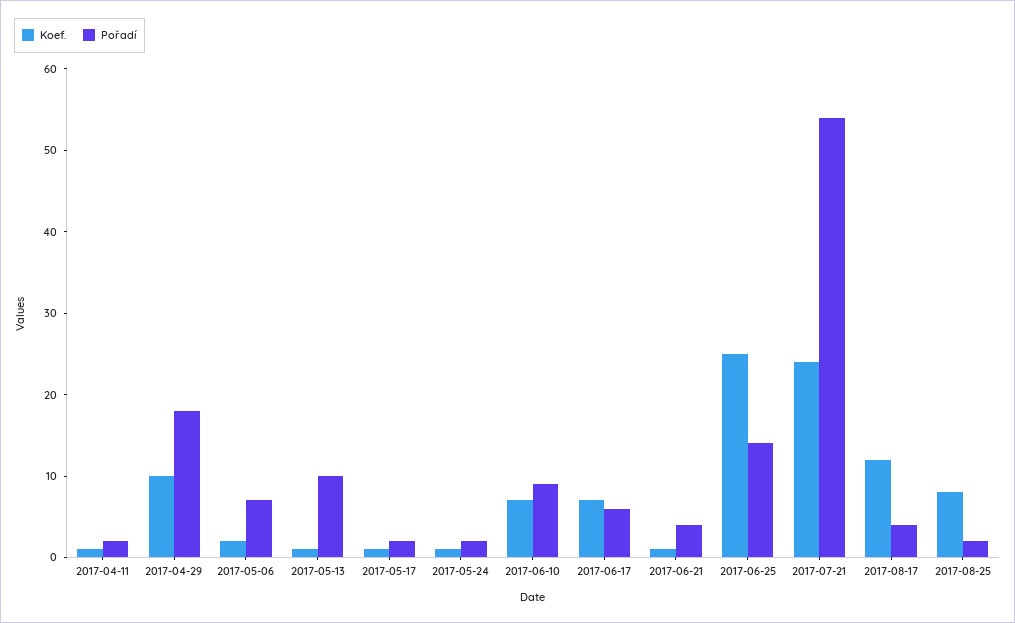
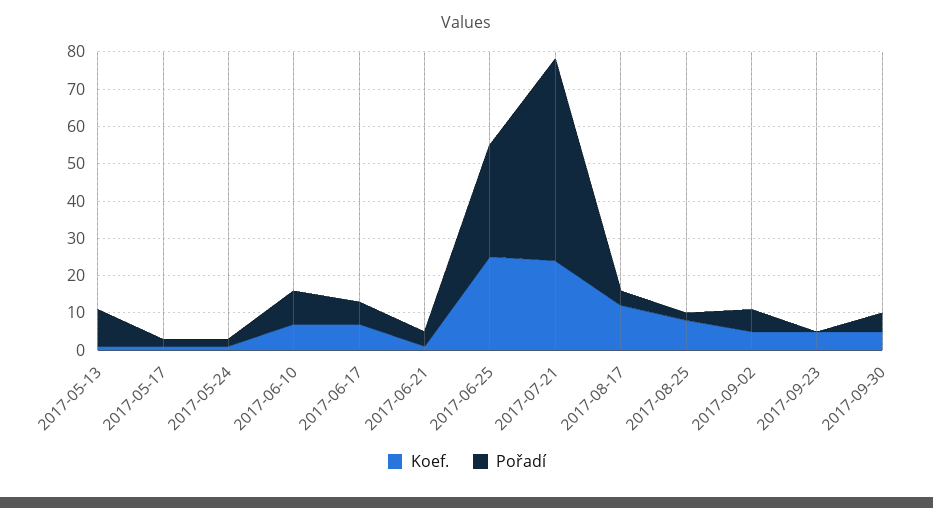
Koef., 2017-04-11: 1 -> none
Pořadí, 2017-04-11: 2 -> none
Koef., 2017-04-29: 10 -> none
Pořadí, 2017-04-29: 18 -> none
Koef., 2017-05-06: 2 -> none
Pořadí, 2017-05-06: 7 -> none
Pořadí, 2017-06-25: 14 -> 30
Koef., 2017-09-02: none -> 5
Pořadí, 2017-09-02: none -> 5
Koef., 2017-09-23: none -> 5
Pořadí, 2017-09-23: none -> 0
Koef., 2017-09-30: none -> 5
Pořadí, 2017-09-30: none -> 5

